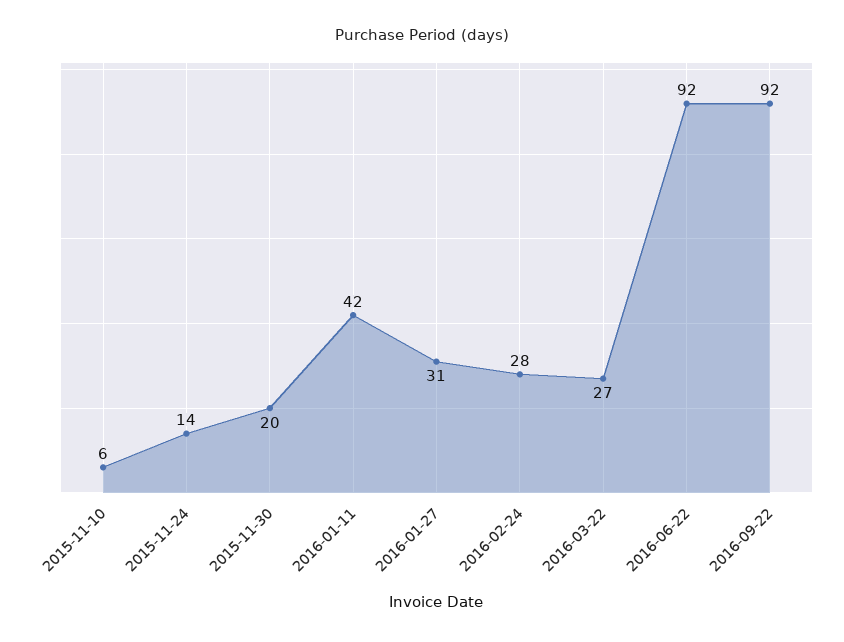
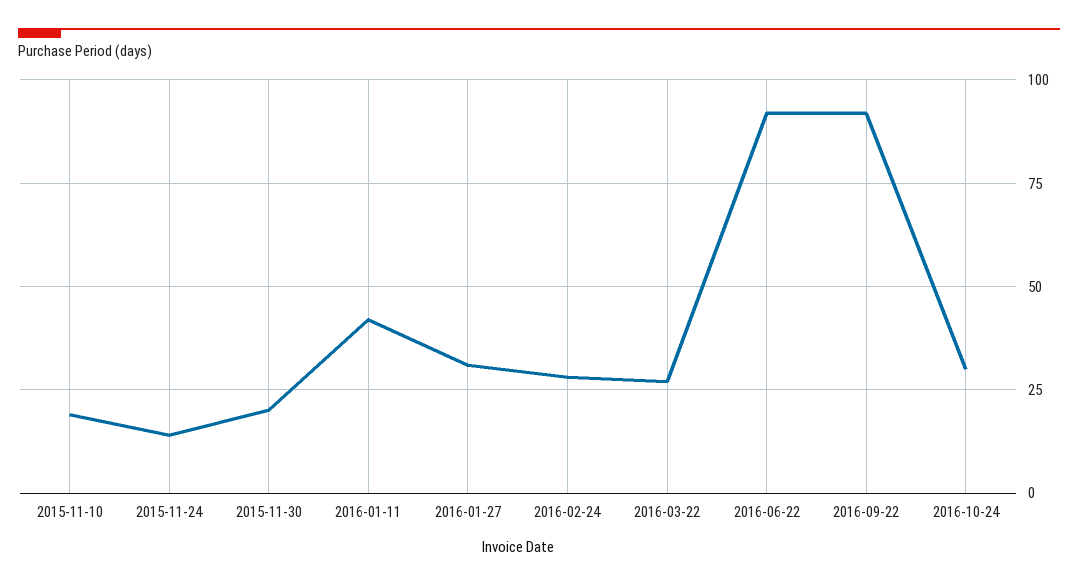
2015-11-10: 6 -> 20
2016-10-24: none -> 30

